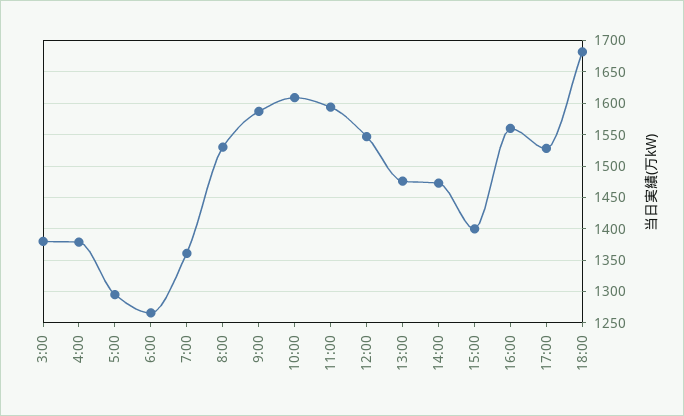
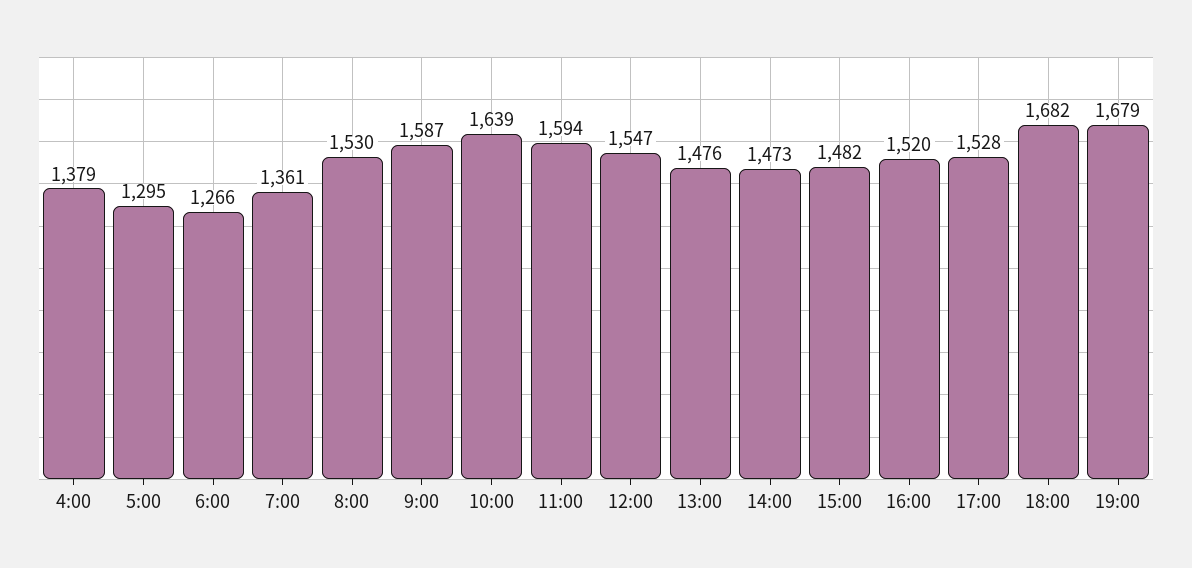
3:00: 1380 -> none
10:00: 1610 -> 1639
15:00: 1400 -> 1482
16:00: 1560 -> 1520
19:00: none -> 1679

